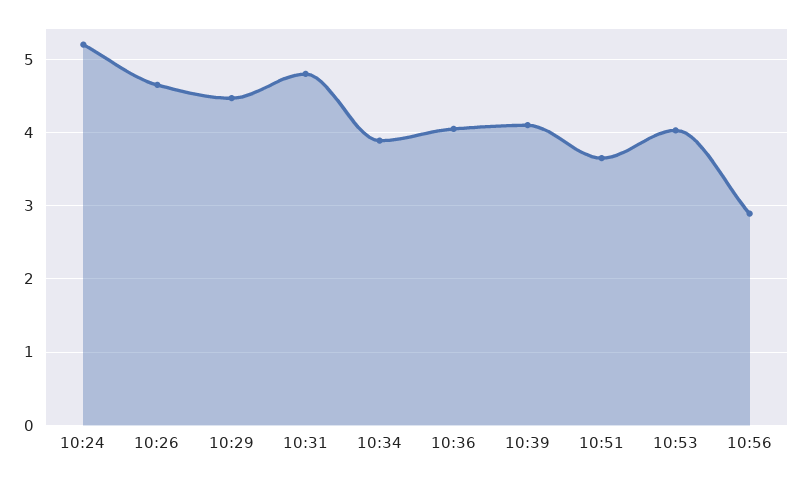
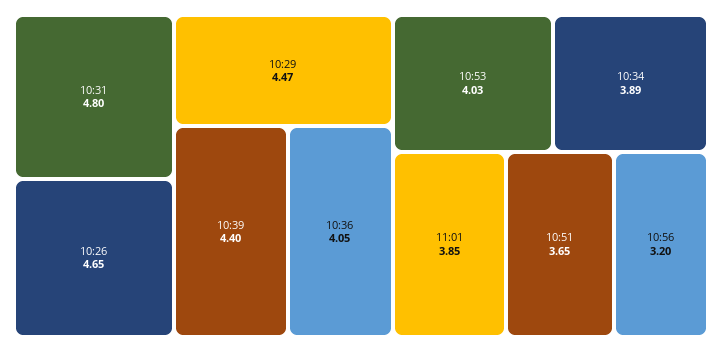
10:24: 5.2 -> none
10:39: 4.1 -> 4.4
10:56: 2.9 -> 3.2
11:01: none -> 3.85

